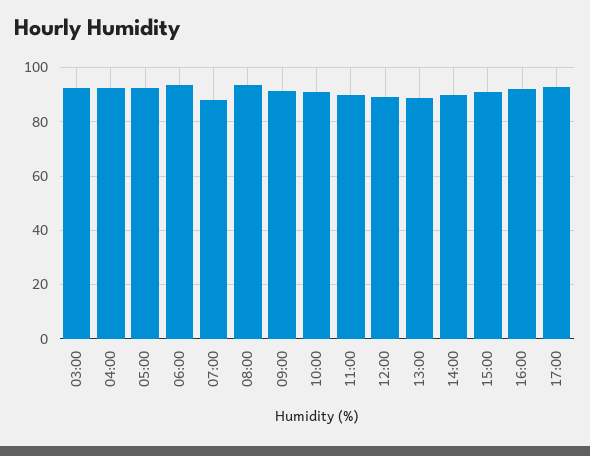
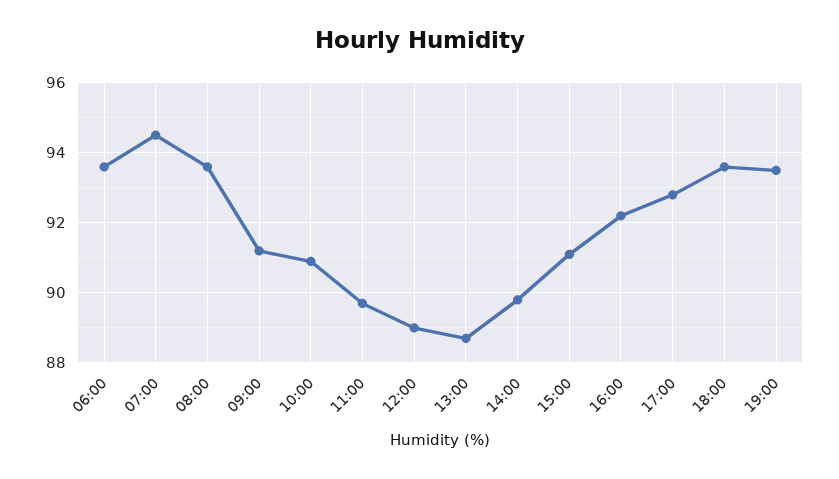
03:00: 92.5 -> none
04:00: 92.5 -> none
05:00: 92.5 -> none
07:00: 87.5 -> 94.5
18:00: none -> 93.5
19:00: none -> 93.5

